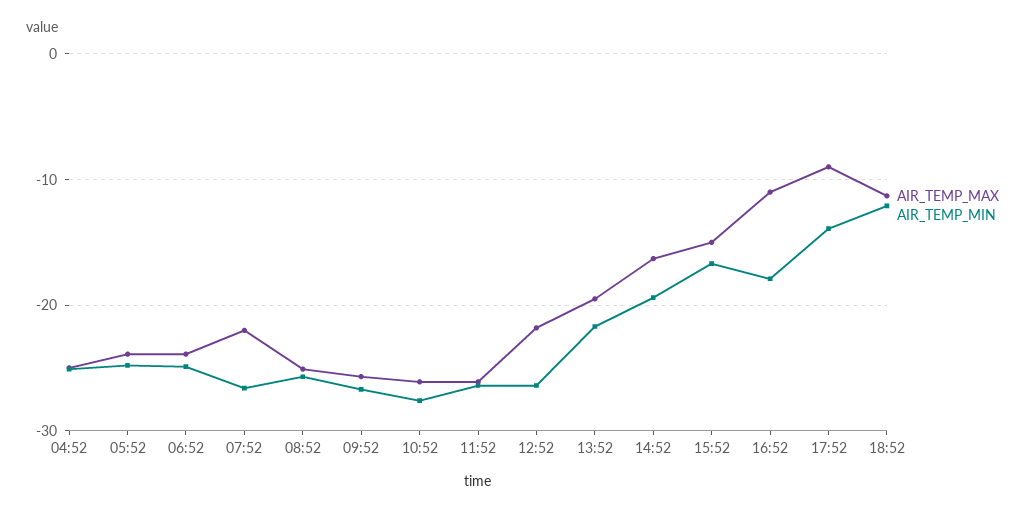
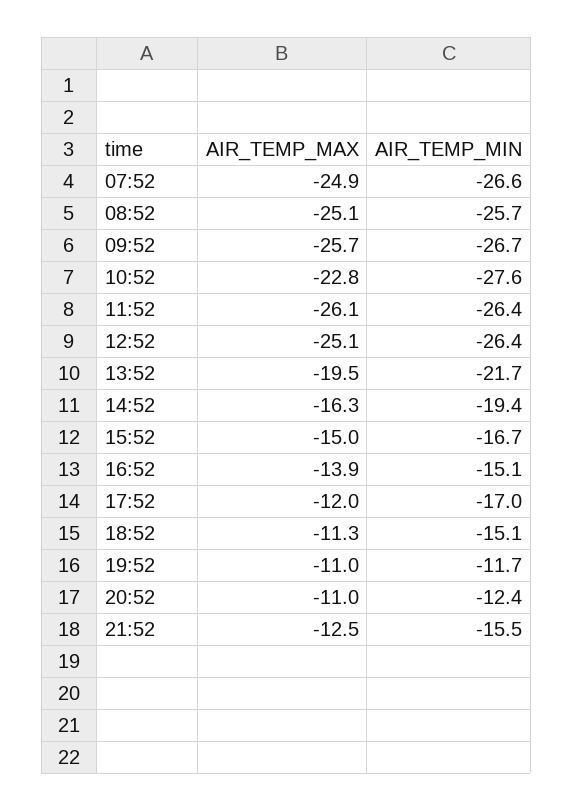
AIR_TEMP_MAX, 04:52: -25 -> none
AIR_TEMP_MIN, 04:52: -25 -> none
AIR_TEMP_MAX, 05:52: -24 -> none
AIR_TEMP_MIN, 05:52: -25 -> none
AIR_TEMP_MAX, 06:52: -24 -> none
AIR_TEMP_MIN, 06:52: -25 -> none
AIR_TEMP_MAX, 07:52: -22 -> -24.9
AIR_TEMP_MAX, 10:52: -26 -> -22.8
AIR_TEMP_MAX, 12:52: -22 -> -25.1
AIR_TEMP_MAX, 16:52: -11 -> -13.9
AIR_TEMP_MIN, 16:52: -18 -> -15.1
AIR_TEMP_MAX, 17:52: -9 -> -12
AIR_TEMP_MIN, 17:52: -14 -> -17
AIR_TEMP_MIN, 18:52: -12 -> -15.1
AIR_TEMP_MAX, 19:52: none -> -11
AIR_TEMP_MIN, 19:52: none -> -11.7
AIR_TEMP_MAX, 20:52: none -> -11
AIR_TEMP_MIN, 20:52: none -> -12.4
AIR_TEMP_MAX, 21:52: none -> -12.5
AIR_TEMP_MIN, 21:52: none -> -15.5

